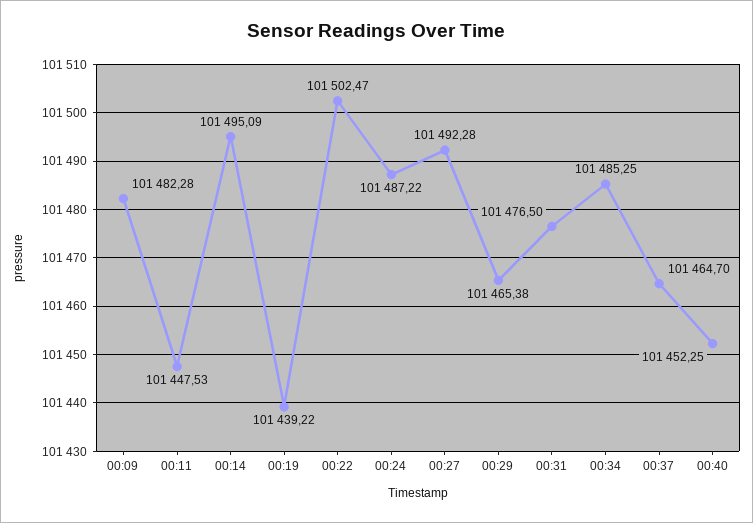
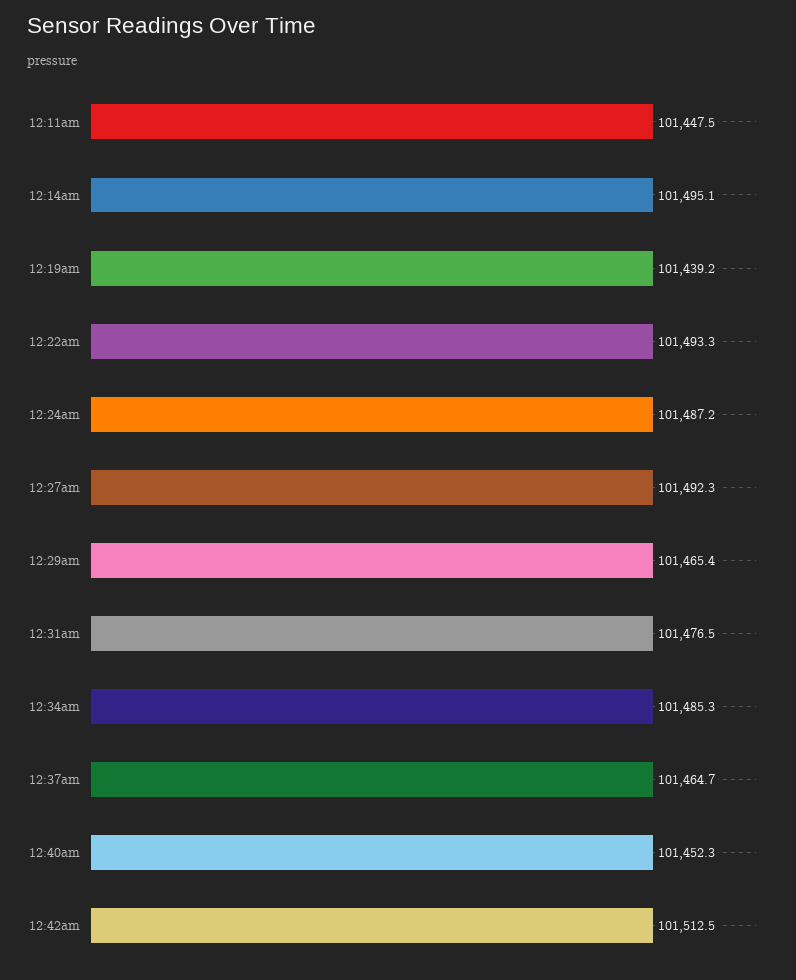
00:09: 101482.28 -> none
00:22: 101502.47 -> 101493.3
12:42am: none -> 101512.5

